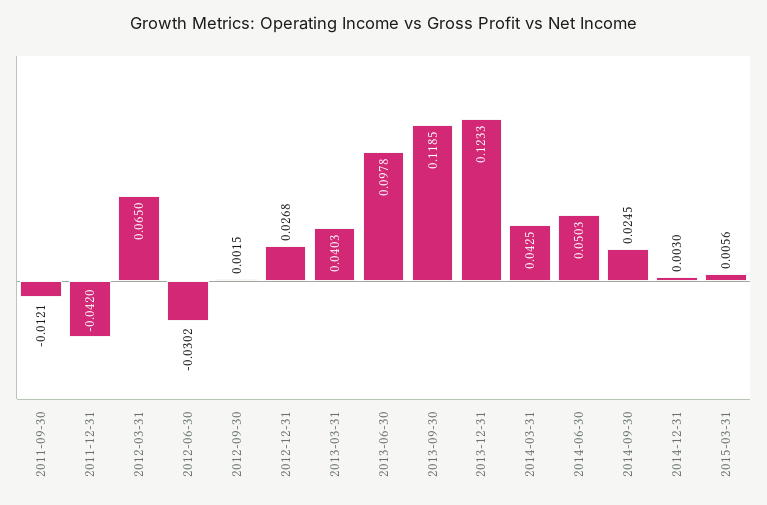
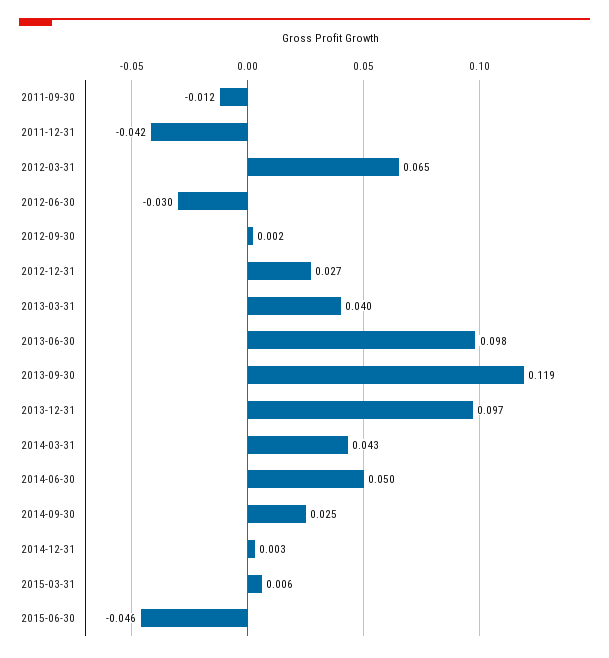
2013-12-31: 0.1233 -> 0.097
2015-06-30: none -> -0.046

